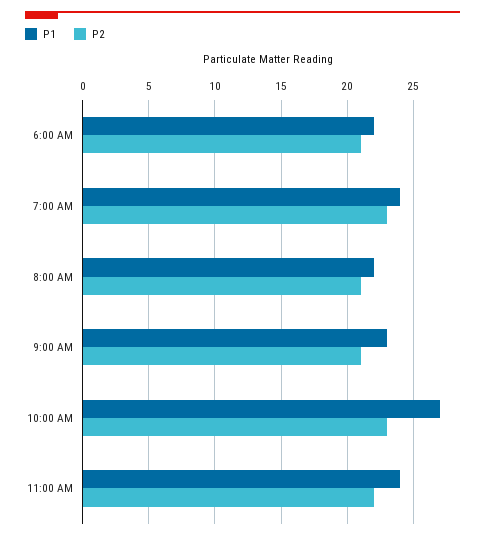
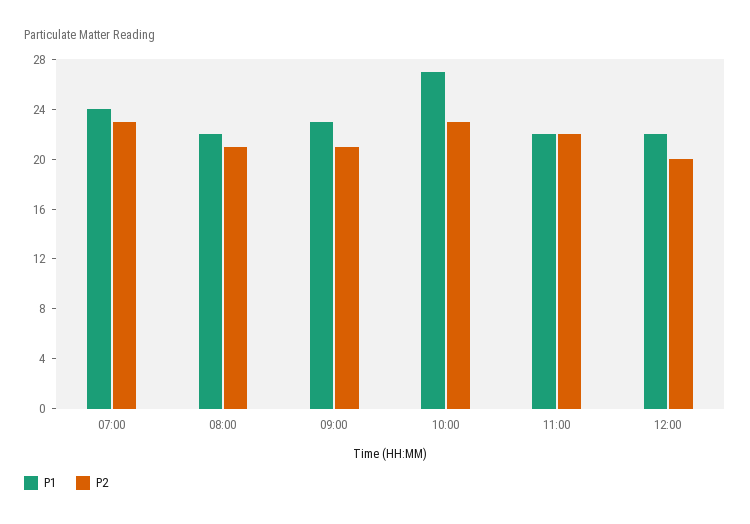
P1, 6:00 AM: 22 -> none
P2, 6:00 AM: 21 -> none
P1, 11:00 AM: 24 -> 22
P1, 12:00: none -> 22
P2, 12:00: none -> 20

